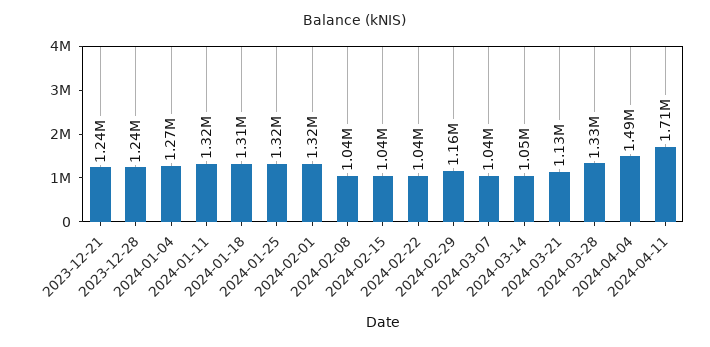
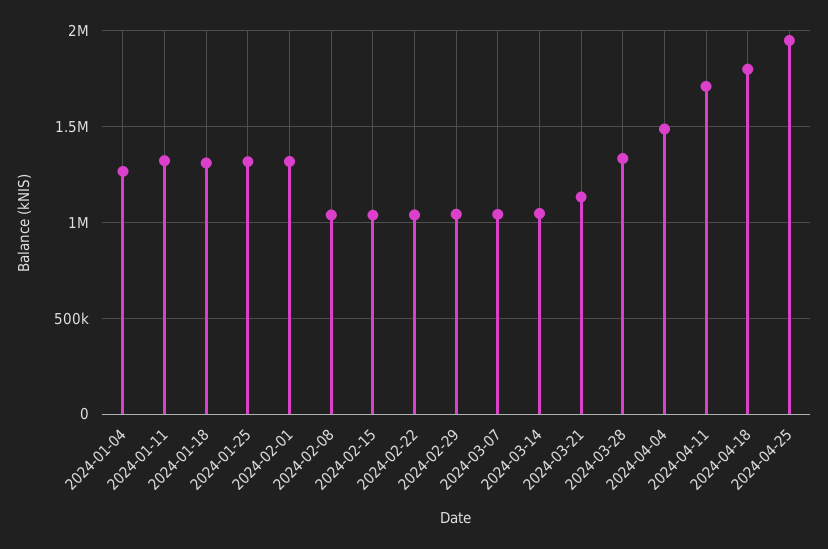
2023-12-21: 1240000 -> none
2023-12-28: 1240000 -> none
2024-02-29: 1160000 -> 1050000
2024-04-18: none -> 1800000
2024-04-25: none -> 1950000

